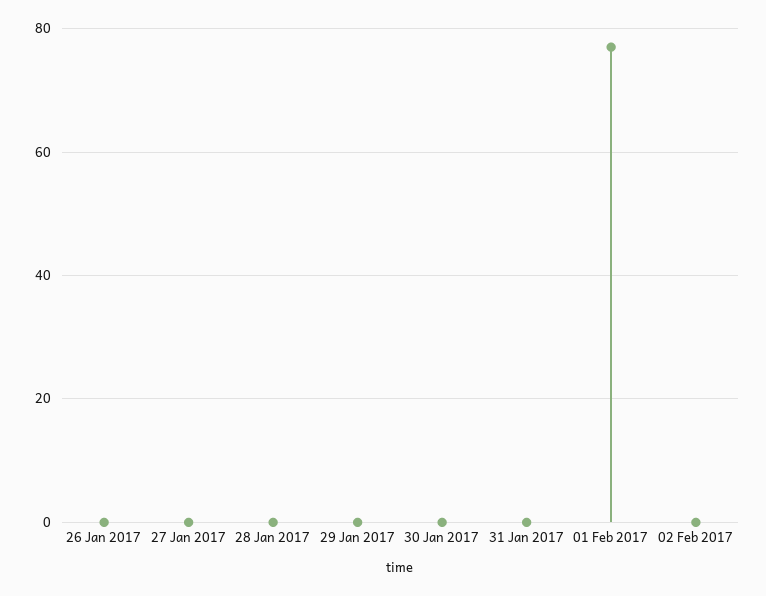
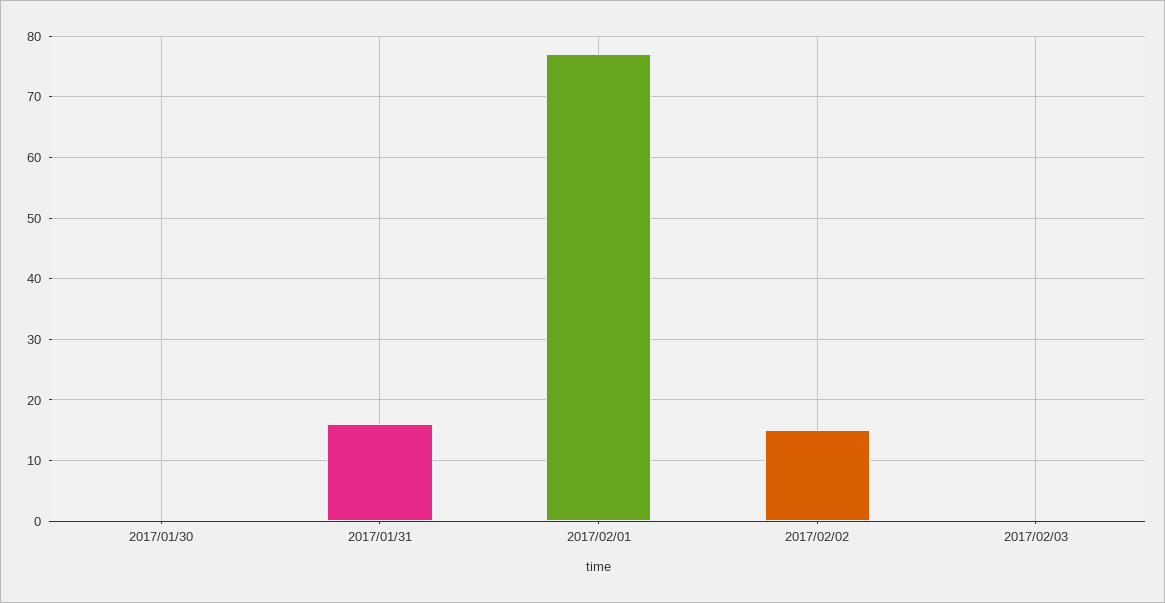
26 Jan 2017: 0 -> none
27 Jan 2017: 0 -> none
28 Jan 2017: 0 -> none
29 Jan 2017: 0 -> none
31 Jan 2017: 0 -> 16
02 Feb 2017: 0 -> 15
2017/02/03: none -> 0

